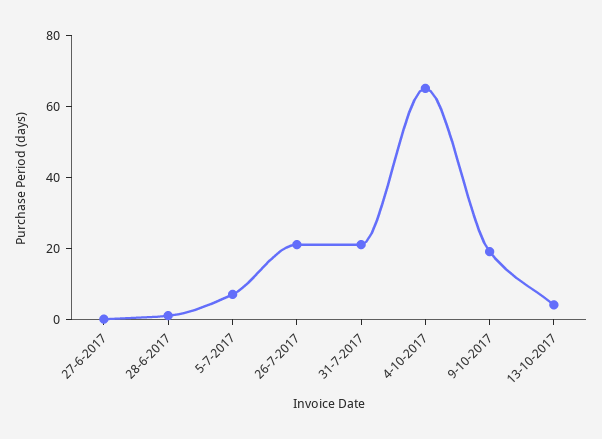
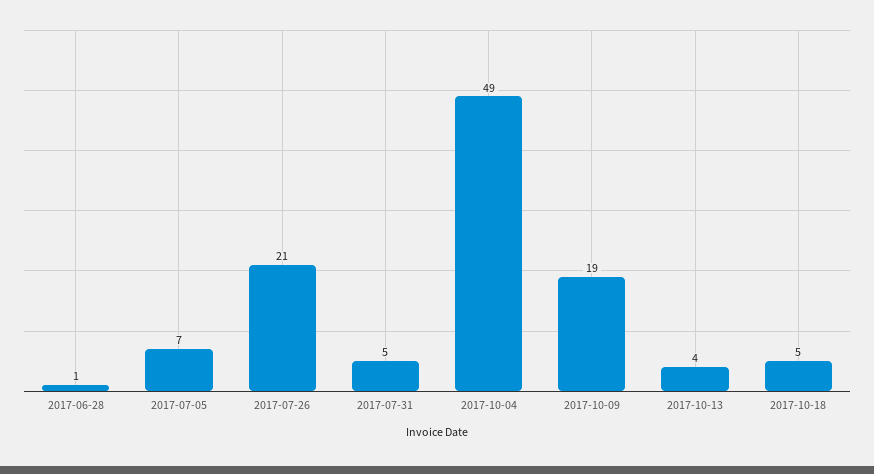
27-6-2017: 0 -> none
31-7-2017: 20 -> 5
4-10-2017: 65 -> 49
2017-10-18: none -> 5

